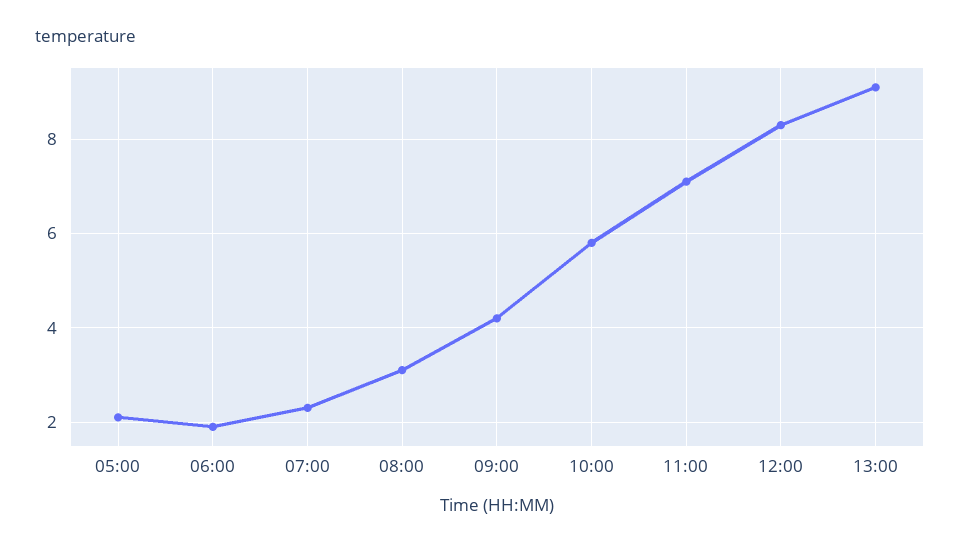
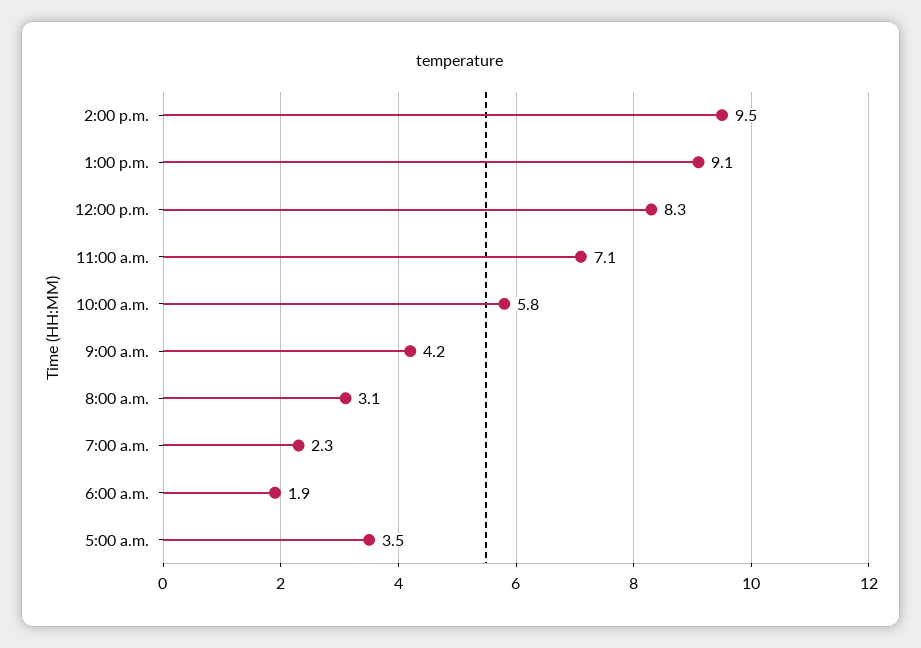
05:00: 2 -> 3.5
2:00 p.m.: none -> 9.5

